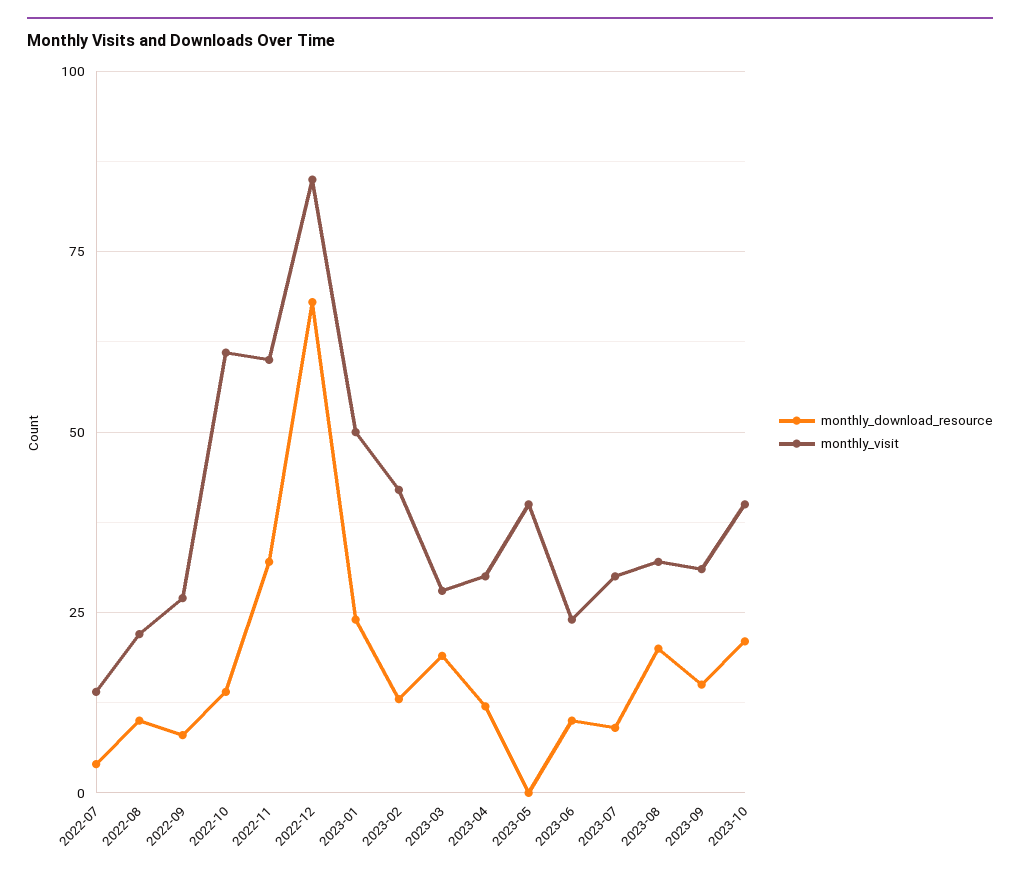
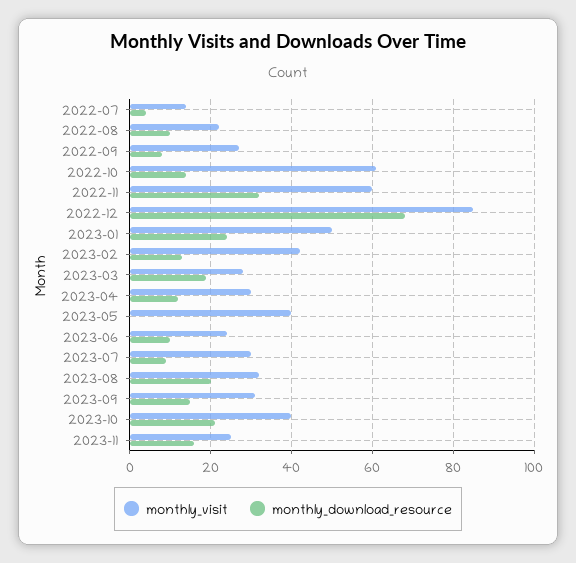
monthly_visit, 2023-11: none -> 25
monthly_download_resource, 2023-11: none -> 15

